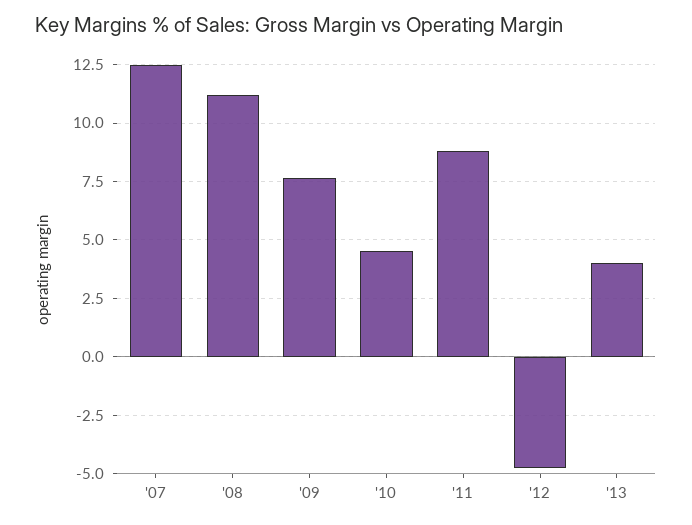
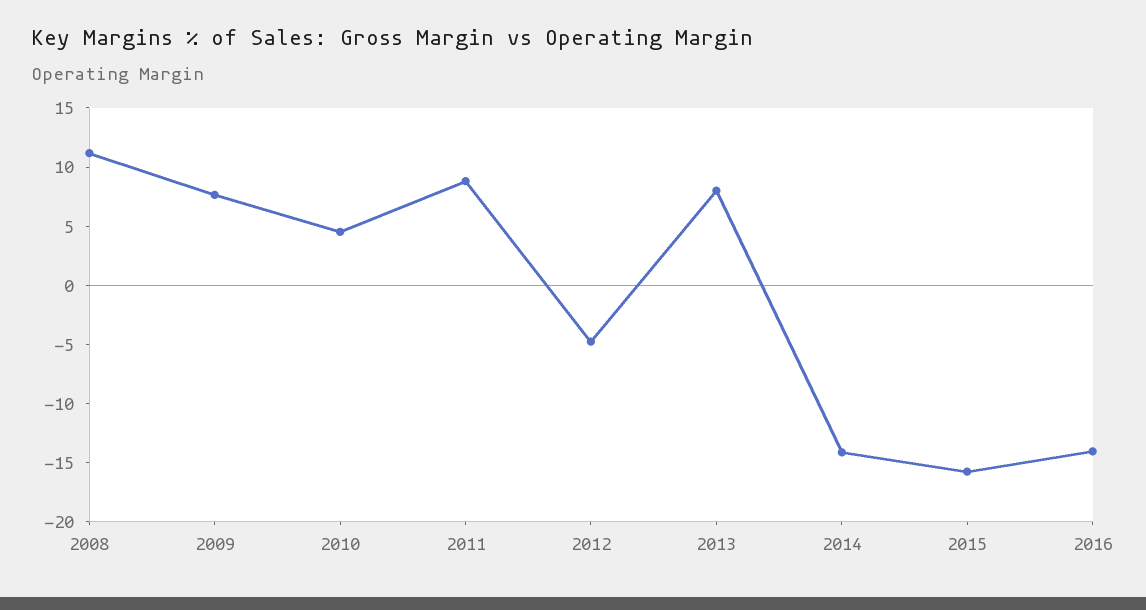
'07: 12.5 -> none
'13: 4 -> 8
2014: none -> -14
2015: none -> -16
2016: none -> -14

